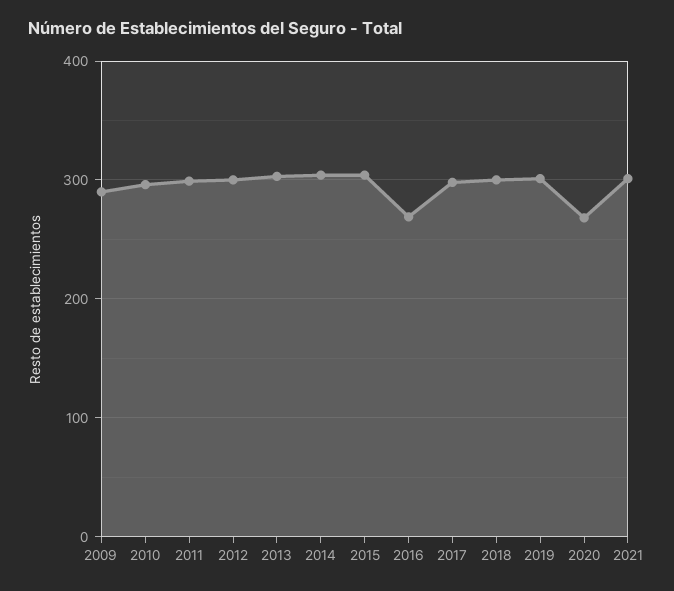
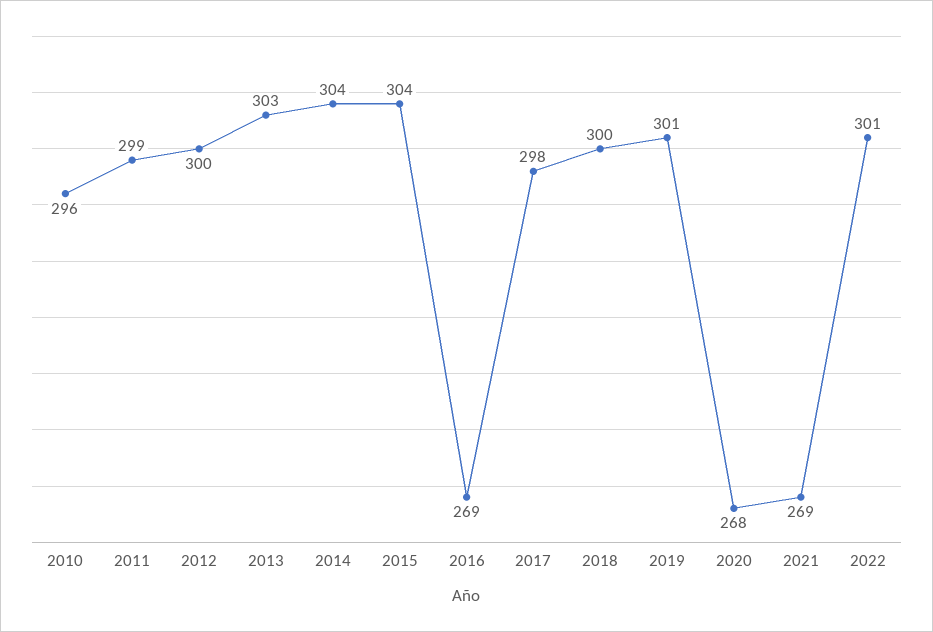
2009: 290 -> none
2021: 300 -> 269
2022: none -> 301

